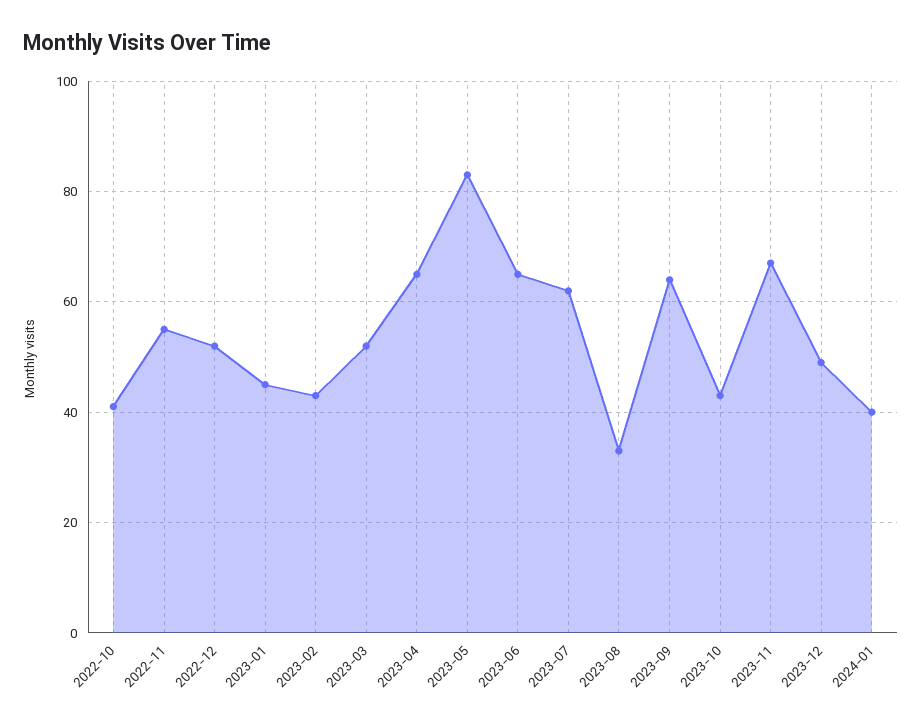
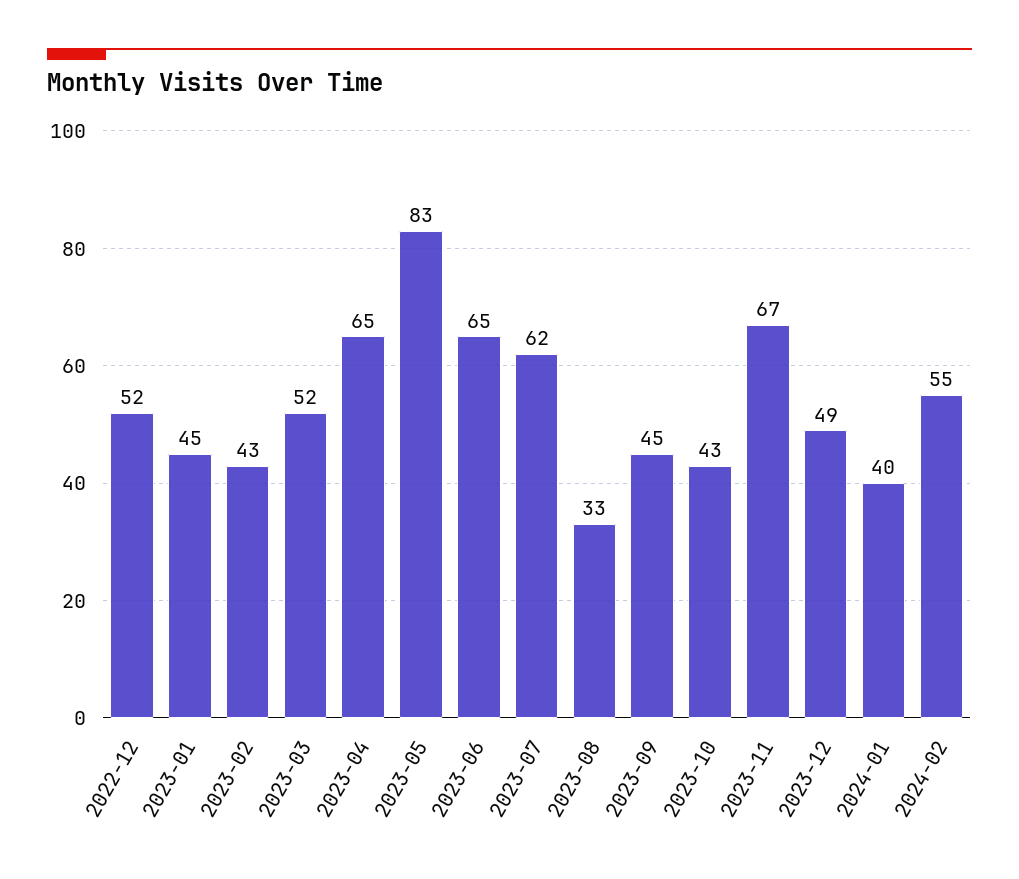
2022-10: 40 -> none
2022-11: 55 -> none
2023-09: 65 -> 45
2024-02: none -> 55

